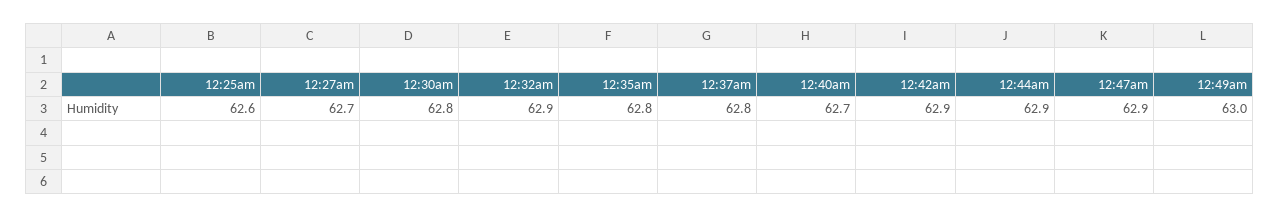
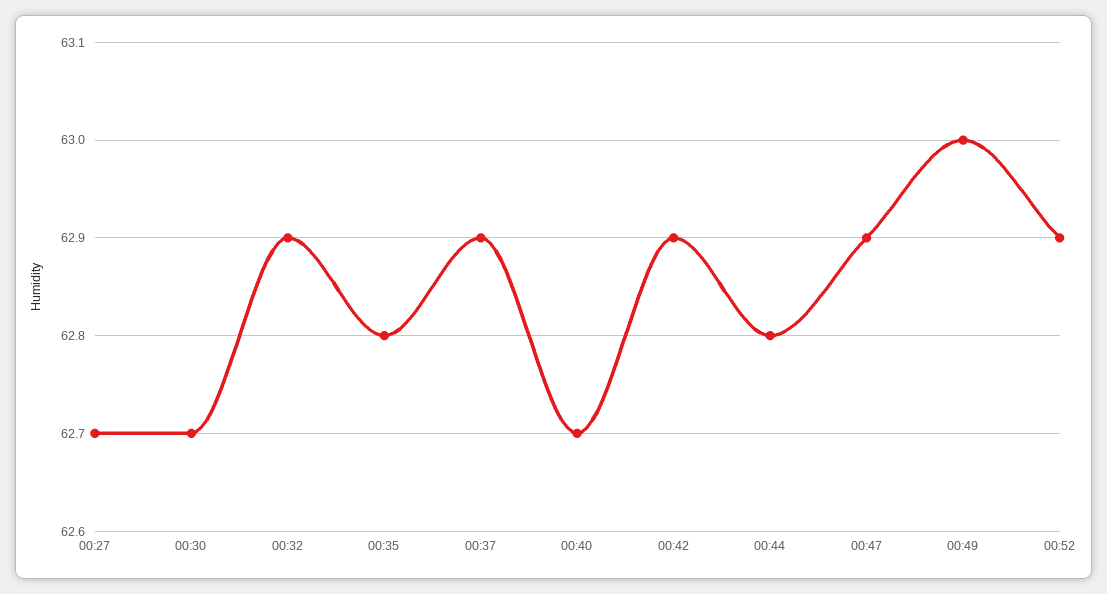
12:25am: 62.6 -> none
12:30am: 62.8 -> 62.7
12:37am: 62.8 -> 62.9
12:44am: 62.9 -> 62.8
00:52: none -> 62.9

